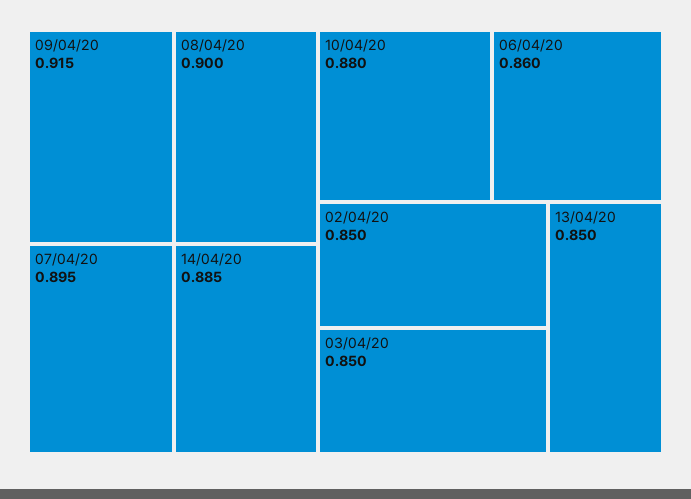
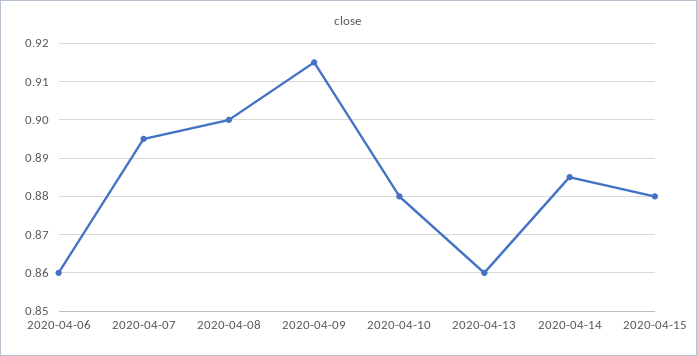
02/04/20: 0.85 -> none
03/04/20: 0.85 -> none
13/04/20: 0.85 -> 0.86
2020-04-15: none -> 0.88

